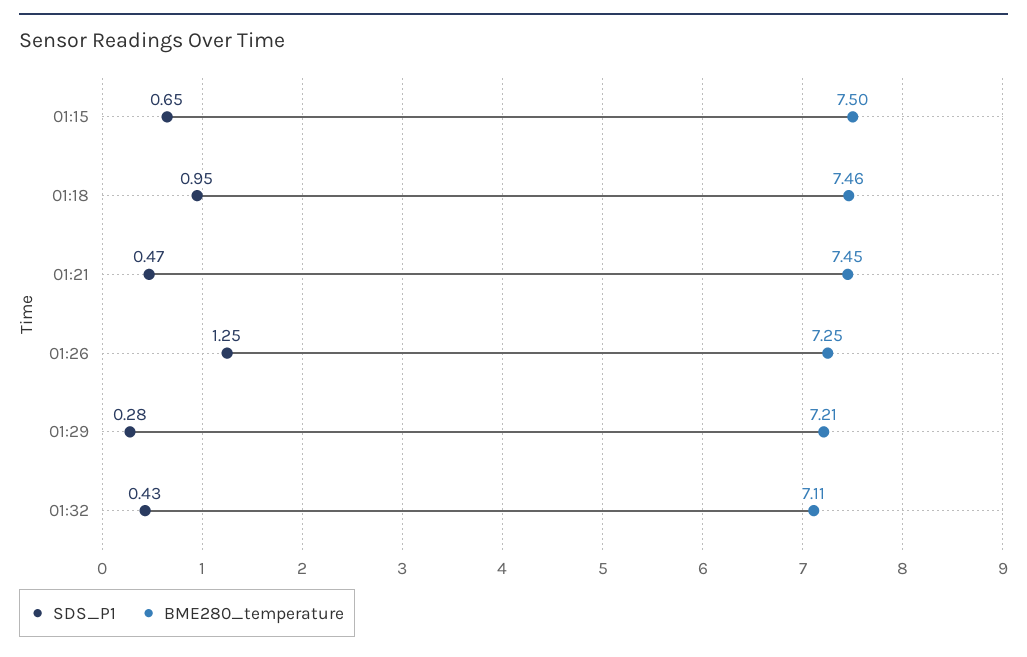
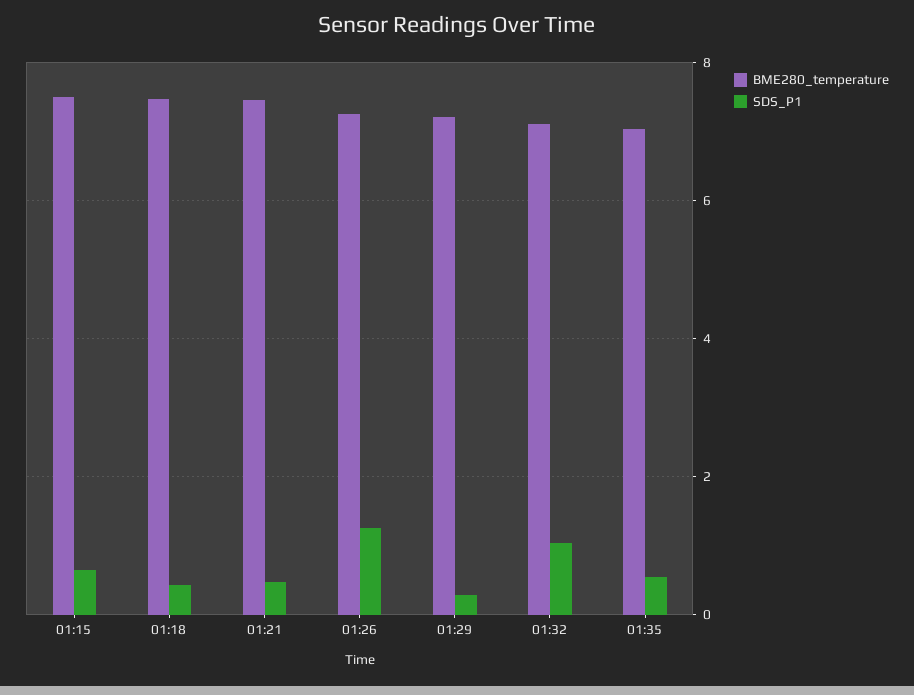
SDS_P1, 01:18: 0.95 -> 0.4
SDS_P1, 01:32: 0.43 -> 1
BME280_temperature, 01:35: none -> 7
SDS_P1, 01:35: none -> 0.6

